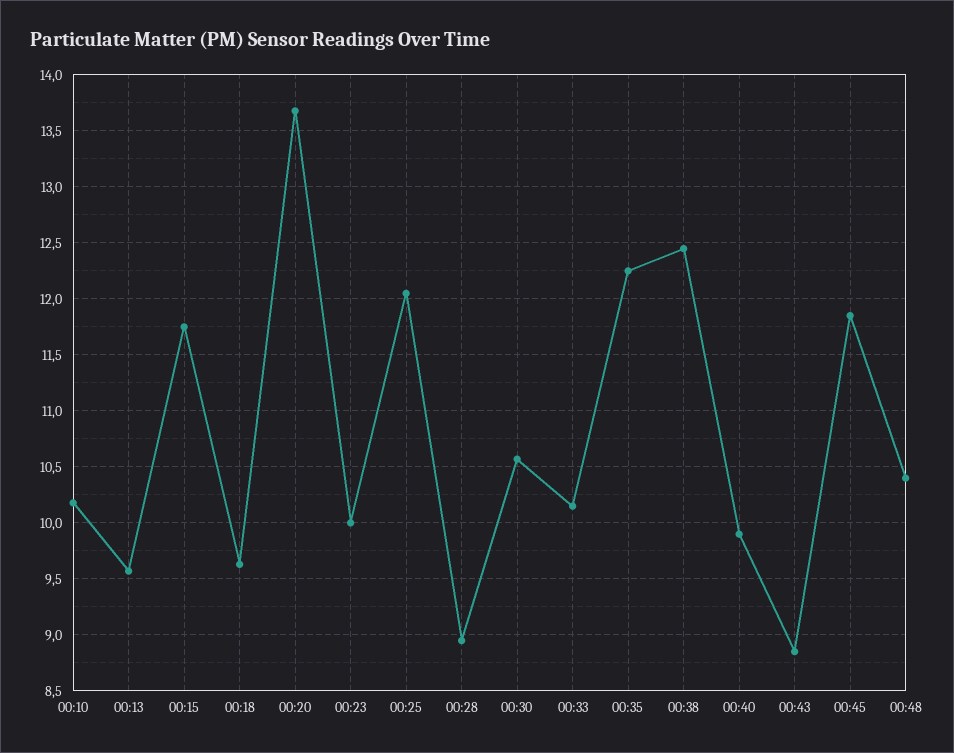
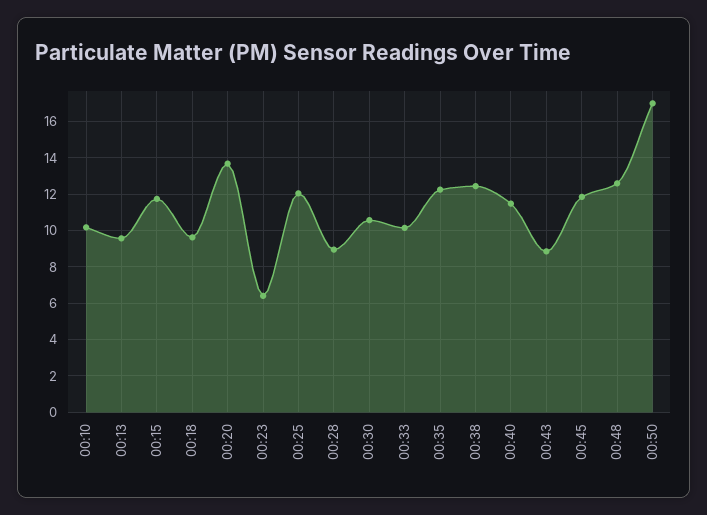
00:23: 10 -> 6.5
00:40: 9.9 -> 11.5
00:48: 10.4 -> 12.5
00:50: none -> 17

